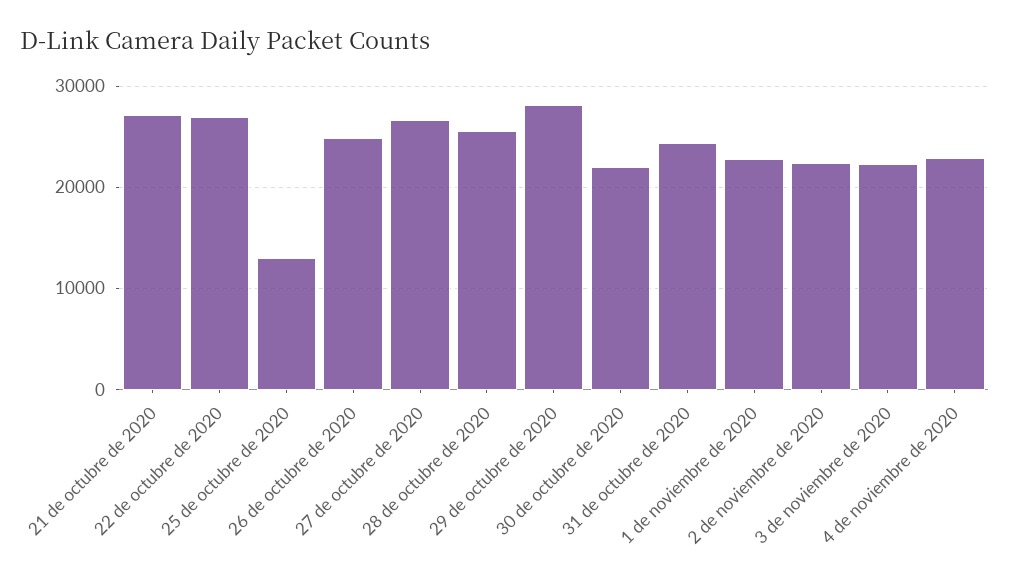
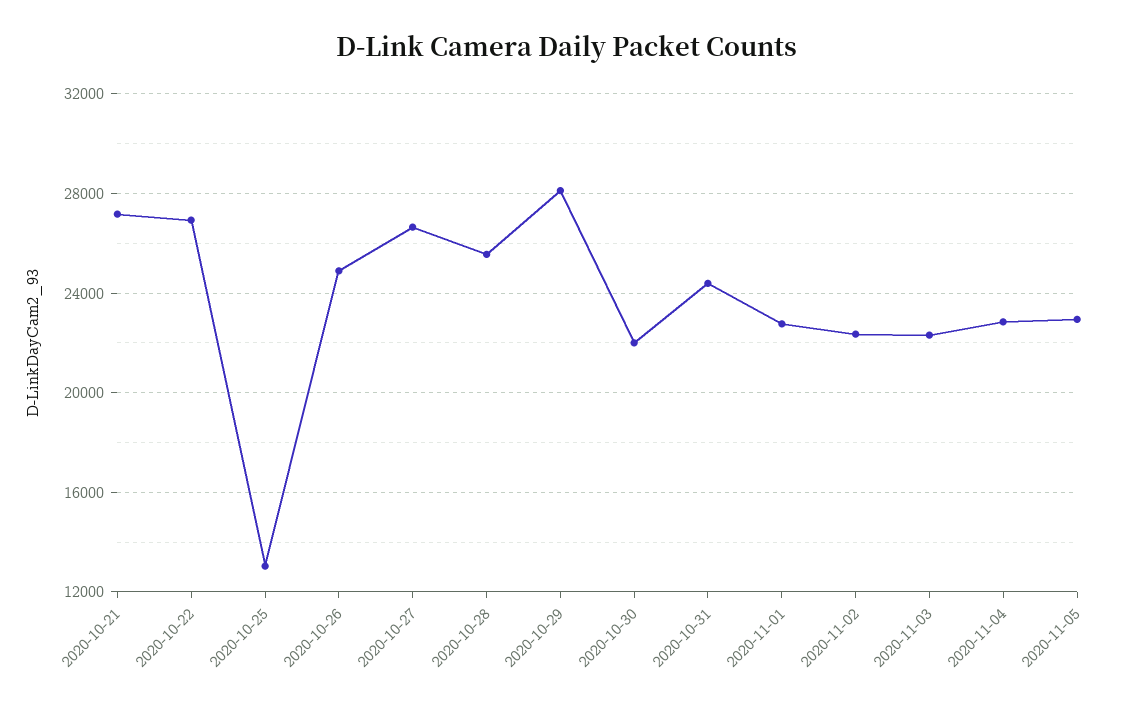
2020-11-05: none -> 23000

